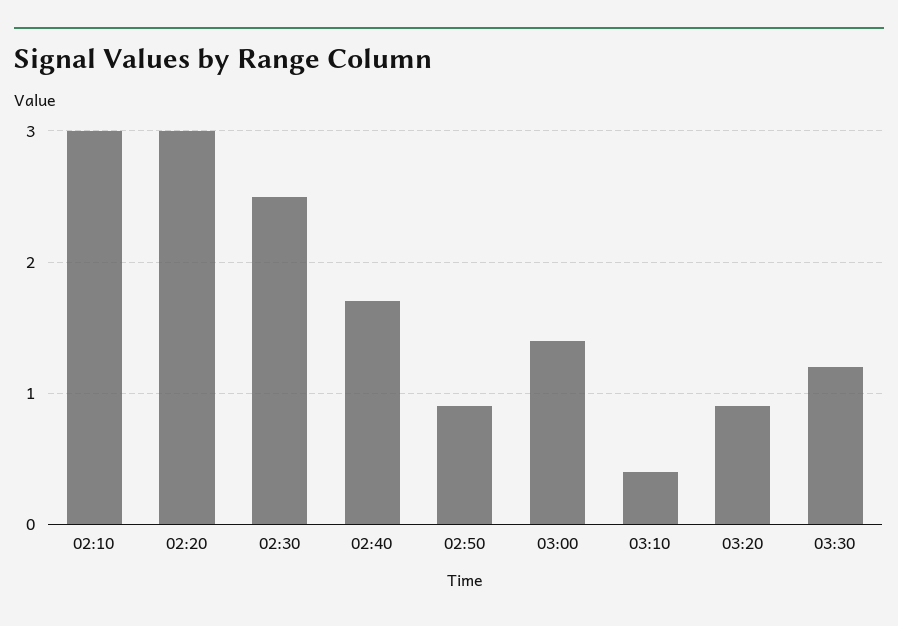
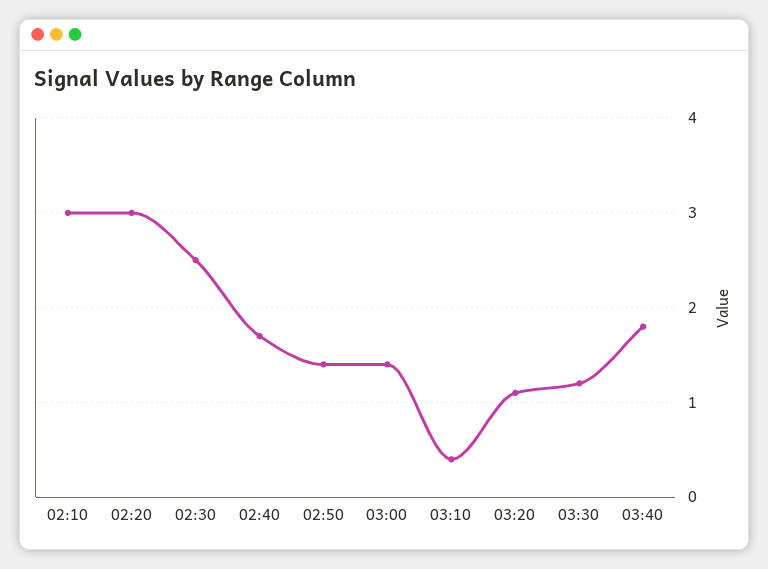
02:50: 0.9 -> 1.4
03:20: 0.9 -> 1.1
03:40: none -> 1.8

